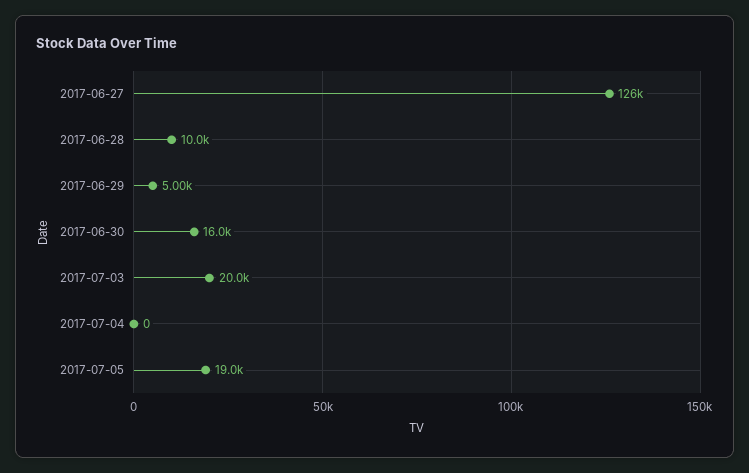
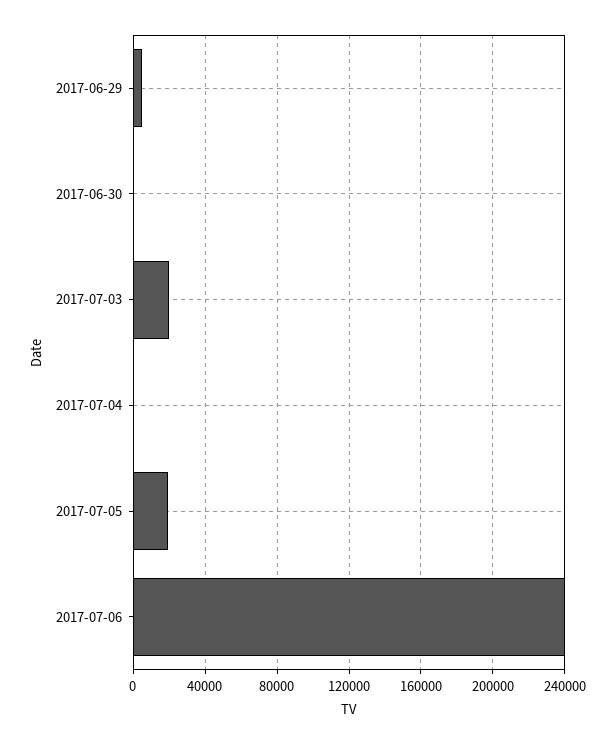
2017-06-27: 126000 -> none
2017-06-28: 10000 -> none
2017-06-30: 16000 -> 0
2017-07-06: none -> 240000

